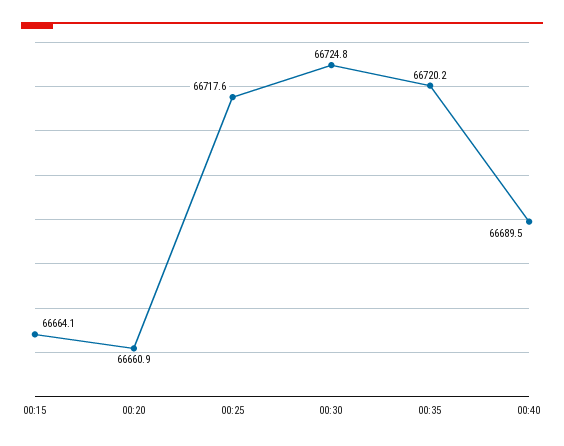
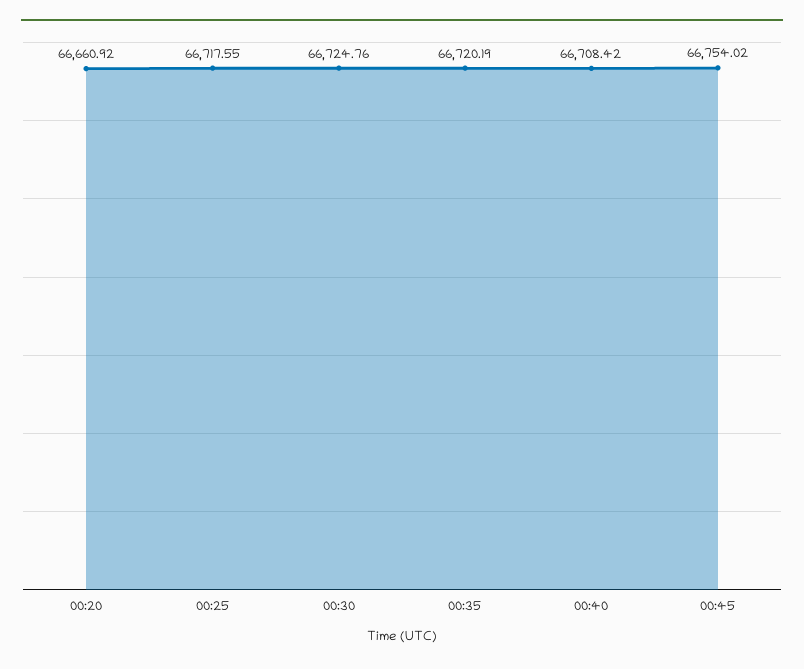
00:15: 66664.1 -> none
00:40: 66689.5 -> 66708.42
00:45: none -> 66754.02

